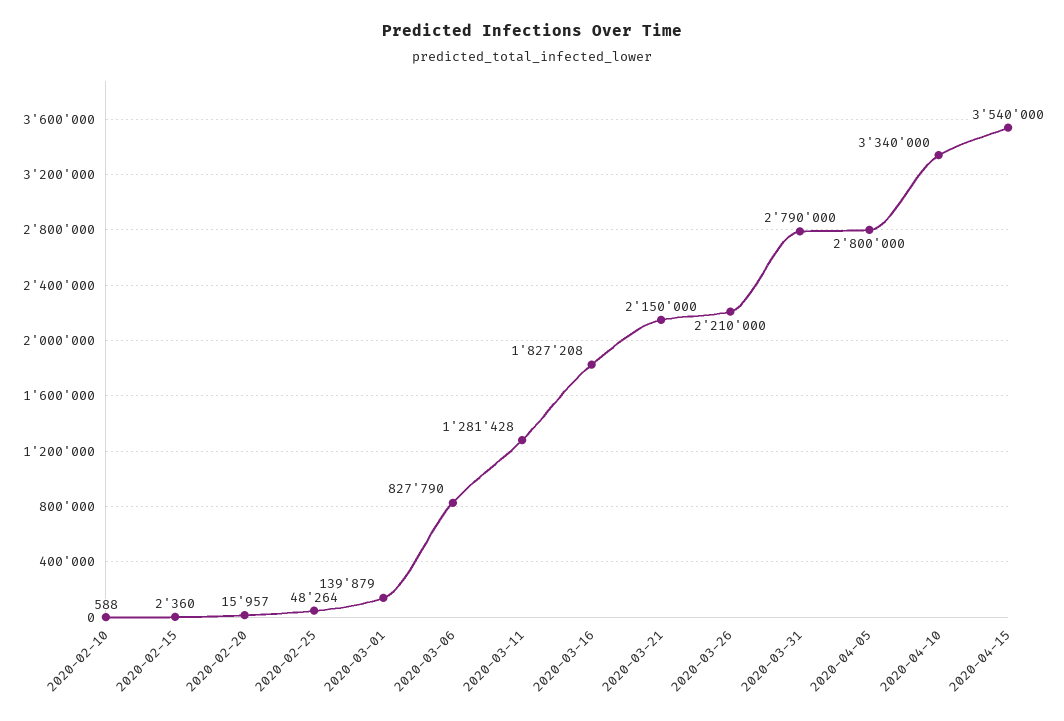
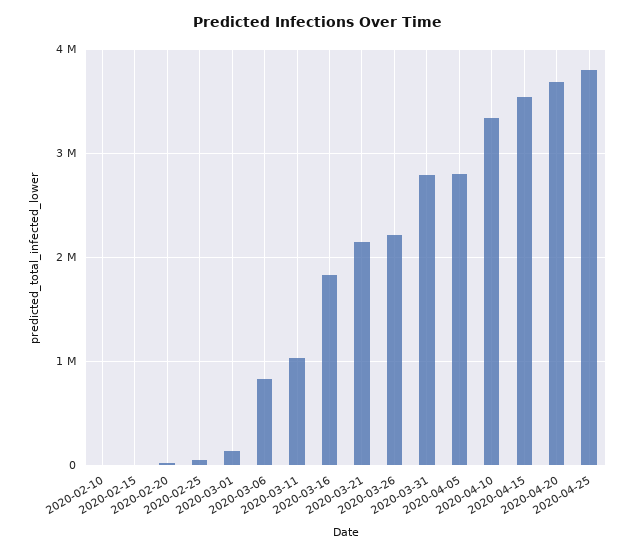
2020-03-11: 1281428 -> 1000000
2020-04-20: none -> 3700000
2020-04-25: none -> 3800000

